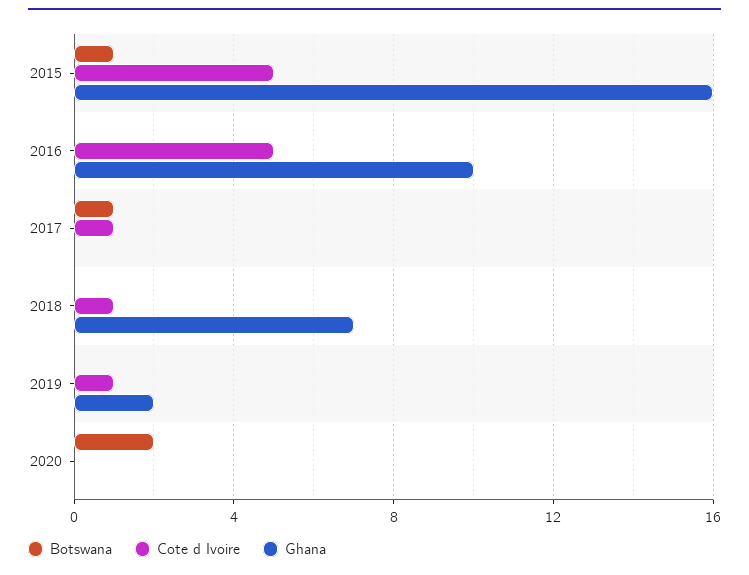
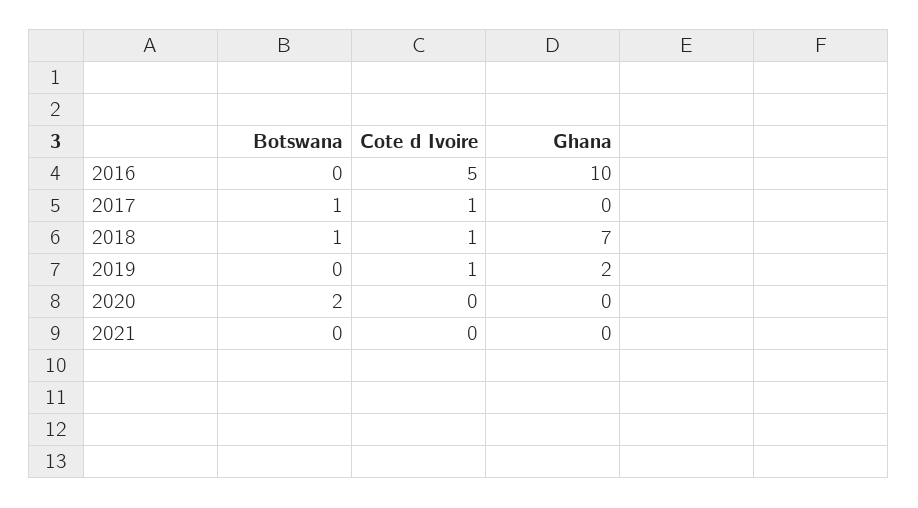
Botswana, 2015: 1 -> none
Cote d Ivoire, 2015: 5 -> none
Ghana, 2015: 16 -> none
Botswana, 2018: 0 -> 1
Botswana, 2021: none -> 0
Cote d Ivoire, 2021: none -> 0
Ghana, 2021: none -> 0

